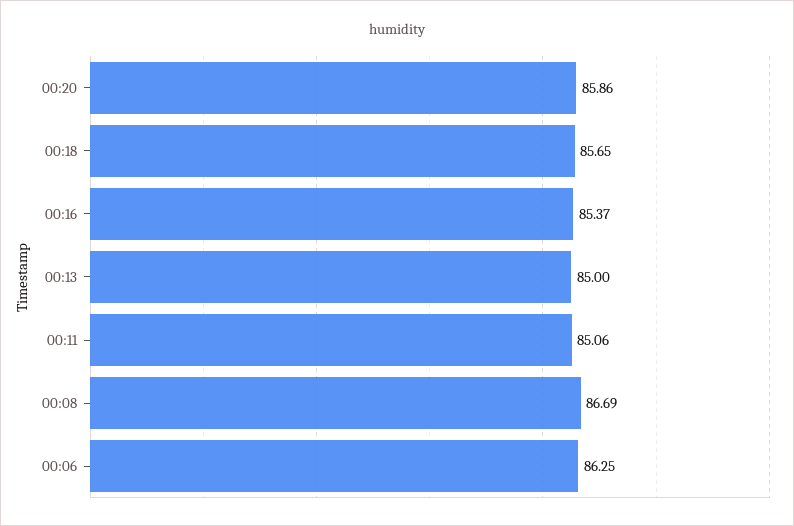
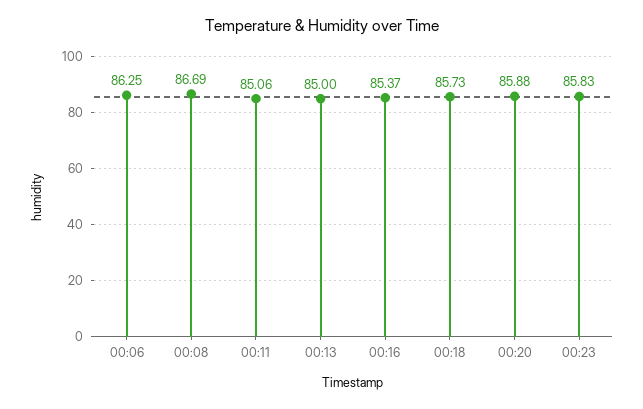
00:20: 85.86 -> 85.88
00:18: 85.65 -> 85.73
00:23: none -> 85.83

